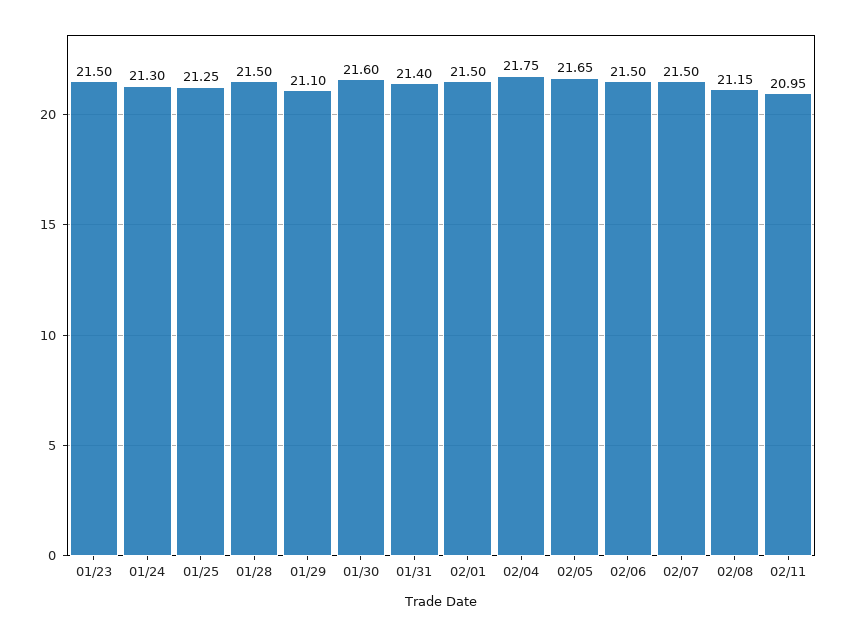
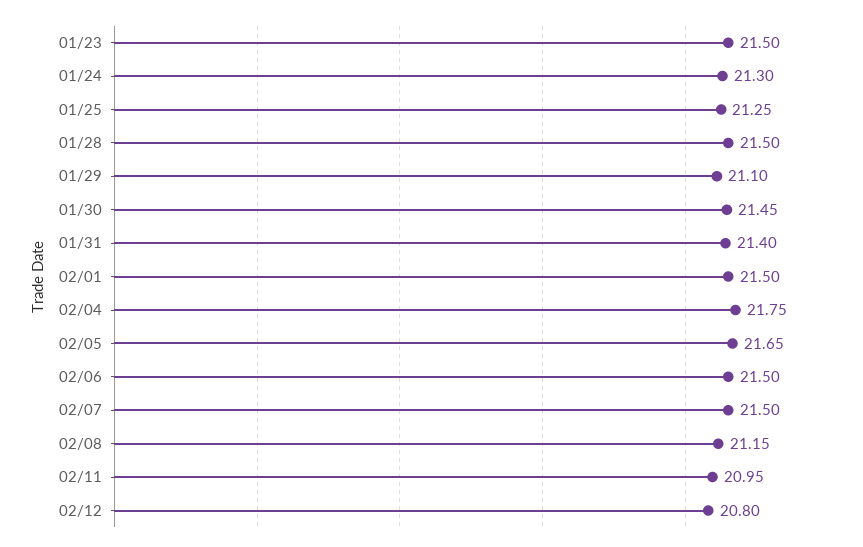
01/30: 21.6 -> 21.45
02/12: none -> 20.8

